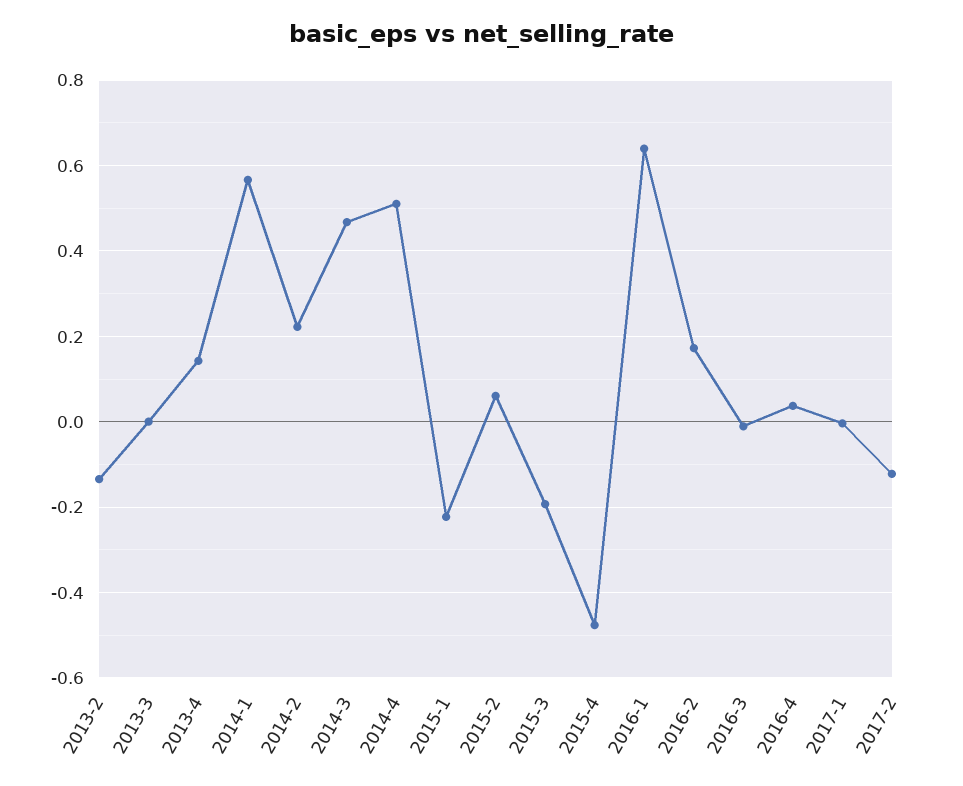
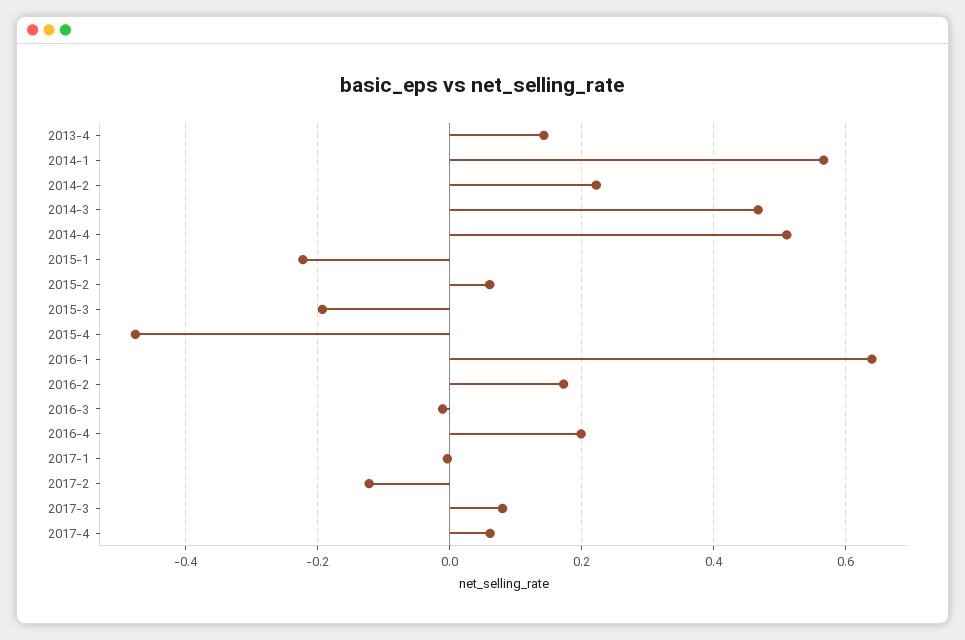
2013-2: -0.14 -> none
2013-3: 0 -> none
2016-4: 0.04 -> 0.2
2017-3: none -> 0.08
2017-4: none -> 0.06

